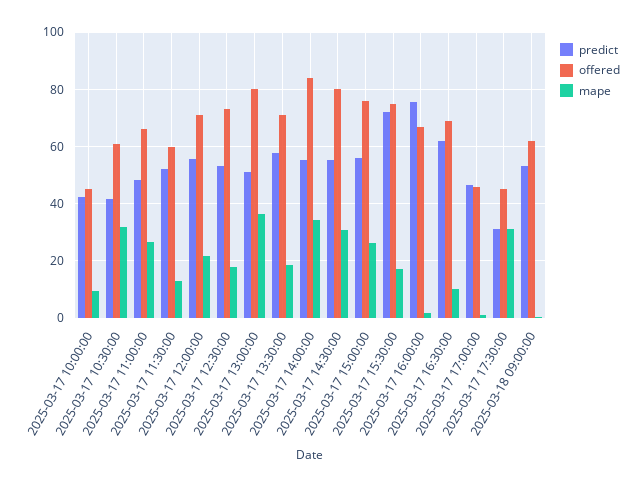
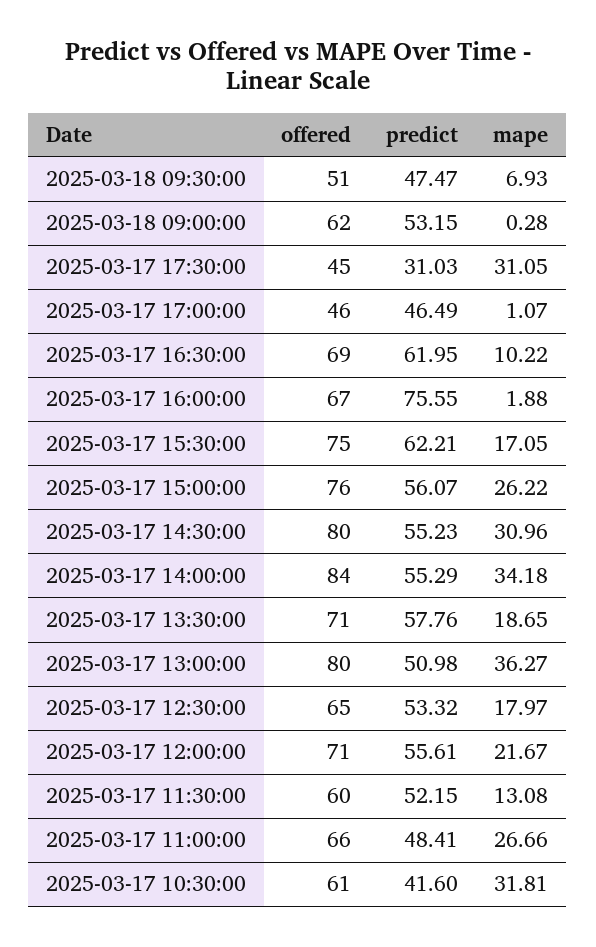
predict, 2025-03-17 10:00:00: 42.5 -> none
offered, 2025-03-17 10:00:00: 45 -> none
mape, 2025-03-17 10:00:00: 10 -> none
offered, 2025-03-17 12:30:00: 72.5 -> 65
predict, 2025-03-17 15:30:00: 72.5 -> 62.21
offered, 2025-03-18 09:30:00: none -> 51
predict, 2025-03-18 09:30:00: none -> 47.47
mape, 2025-03-18 09:30:00: none -> 6.93

